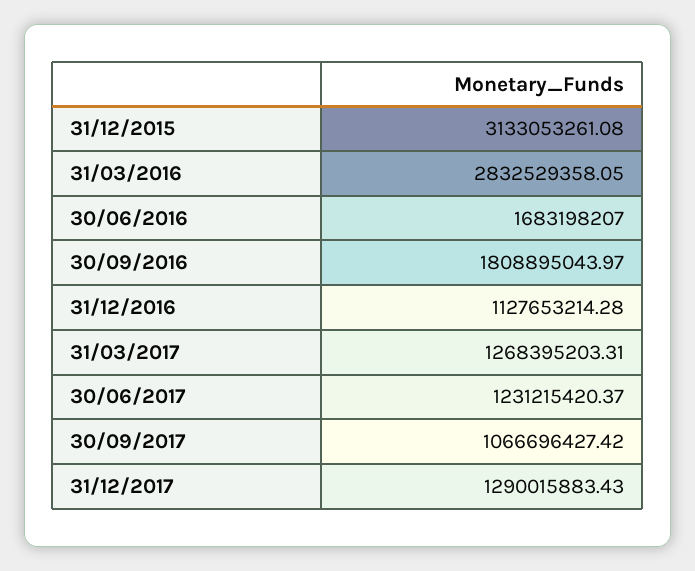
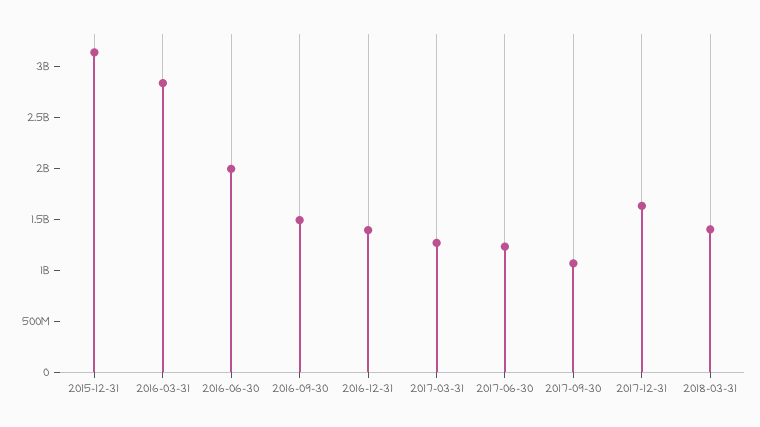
30/06/2016: 1683198207 -> 2000000000
30/09/2016: 1808895043.97 -> 1500000000
31/12/2016: 1127653214.28 -> 1400000000
31/12/2017: 1290015883.43 -> 1600000000
2018-03-31: none -> 1400000000

